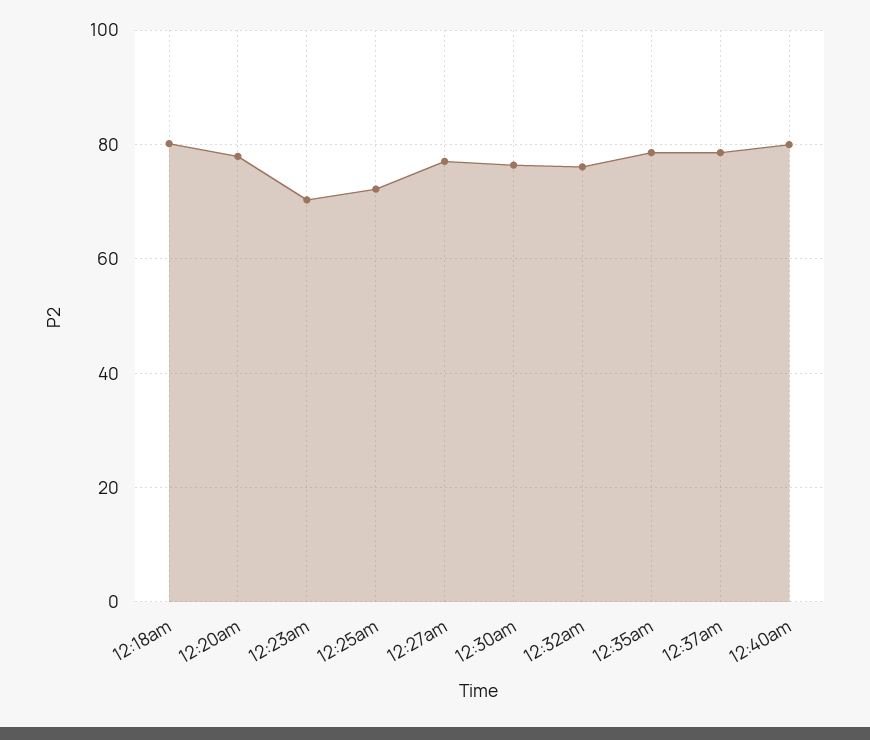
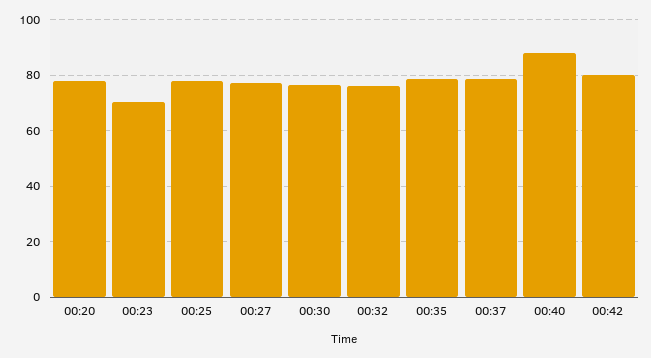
12:18am: 80 -> none
12:25am: 72 -> 77.5
12:40am: 80 -> 87.5
00:42: none -> 80

